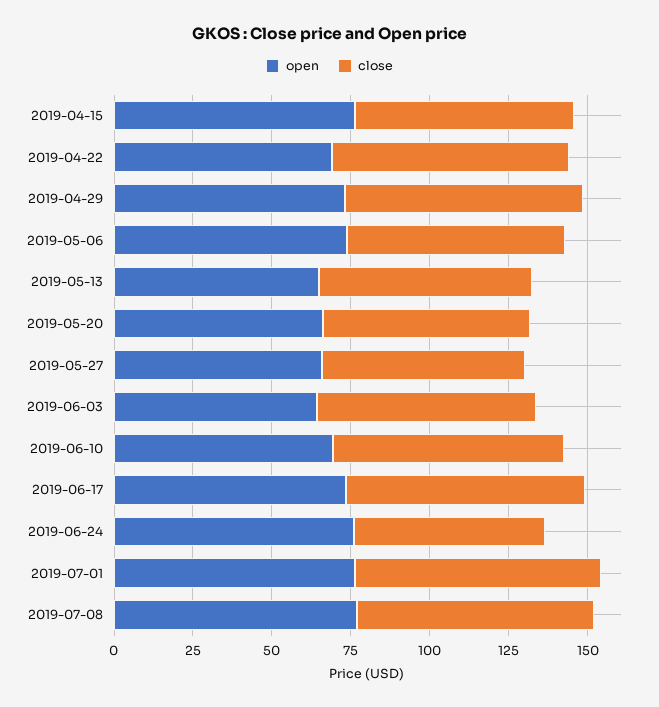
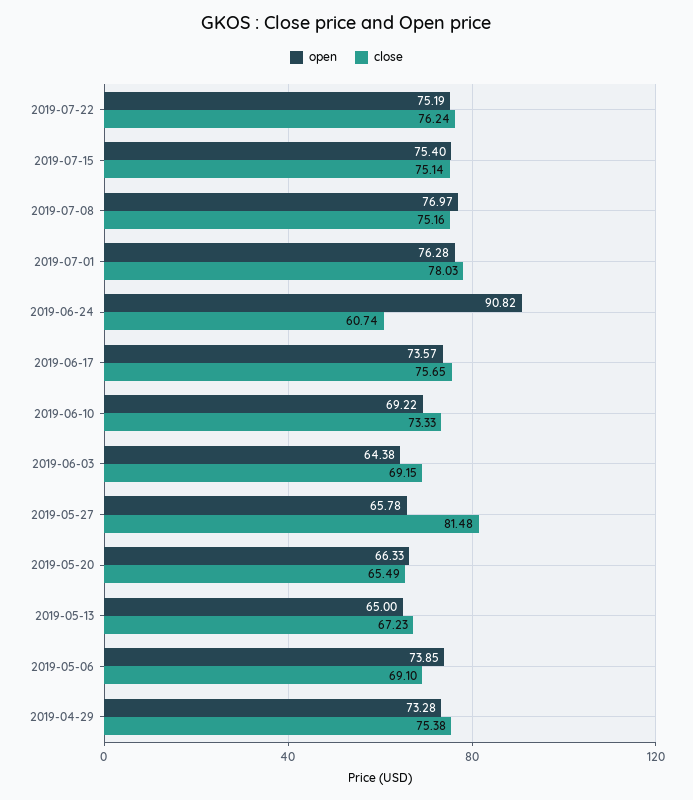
open, 2019-04-15: 75 -> none
close, 2019-04-15: 70 -> none
open, 2019-04-22: 70 -> none
close, 2019-04-22: 75 -> none
close, 2019-05-27: 65 -> 81.48
open, 2019-06-24: 75 -> 90.82
open, 2019-07-22: none -> 75.19
close, 2019-07-22: none -> 76.24
open, 2019-07-15: none -> 75.4
close, 2019-07-15: none -> 75.14

